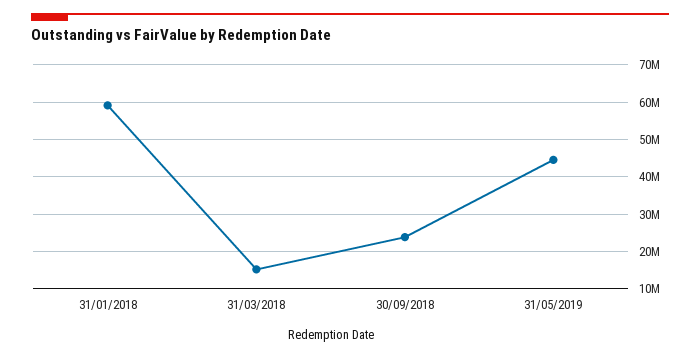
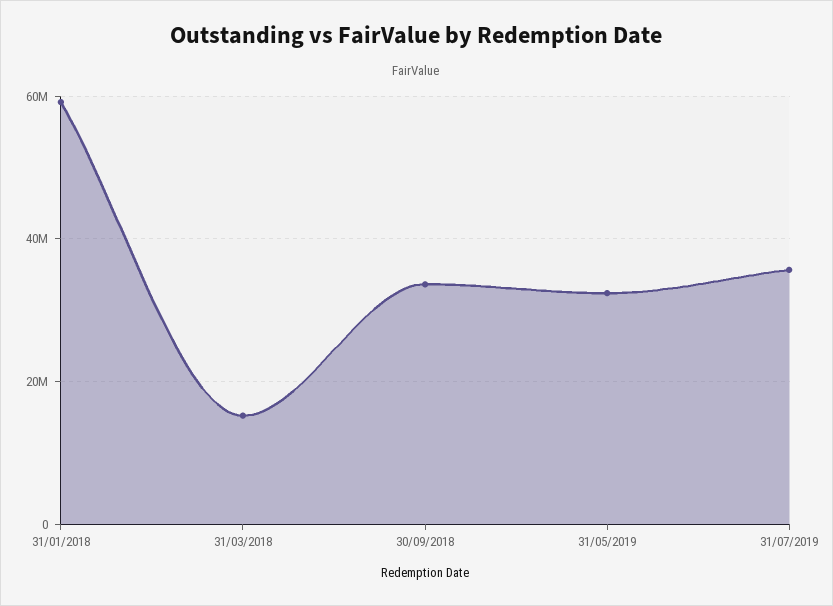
30/09/2018: 24000000 -> 34000000
31/05/2019: 44000000 -> 32000000
31/07/2019: none -> 36000000

